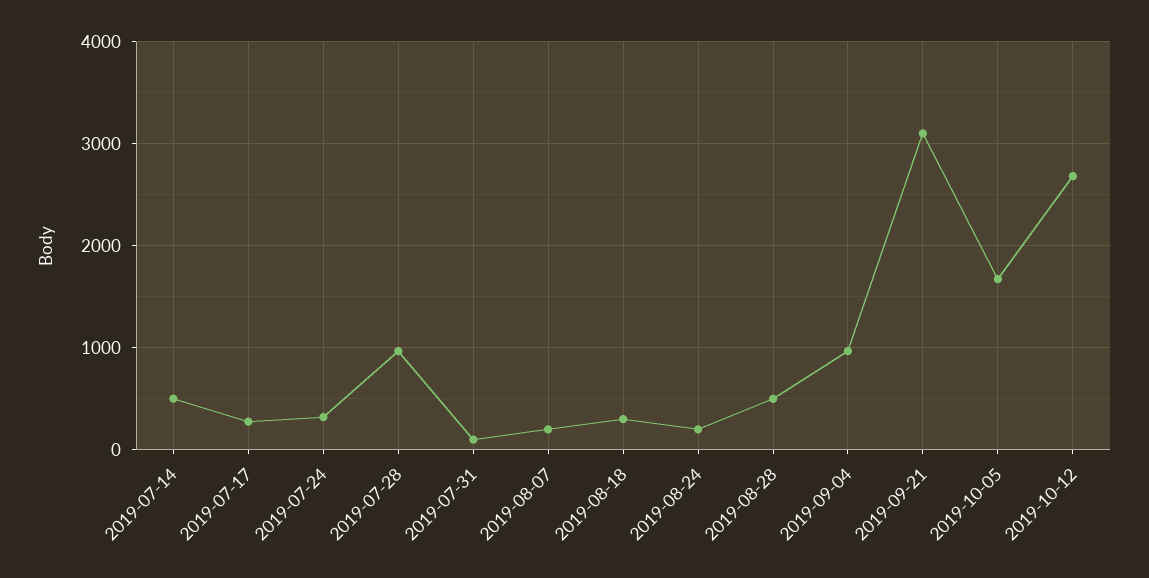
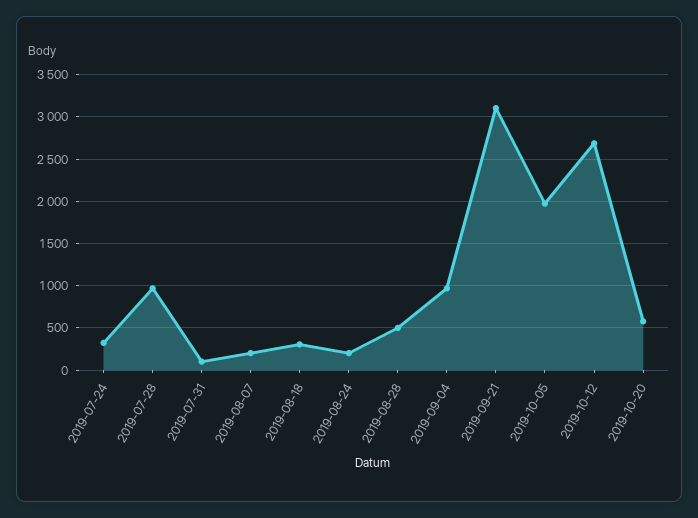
2019-07-14: 500 -> none
2019-07-17: 300 -> none
2019-10-05: 1700 -> 2000
2019-10-20: none -> 600

